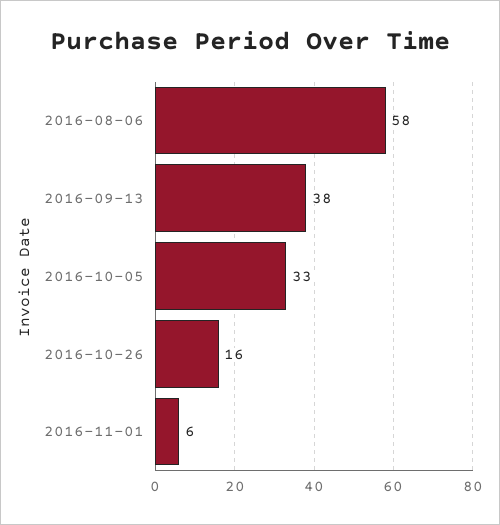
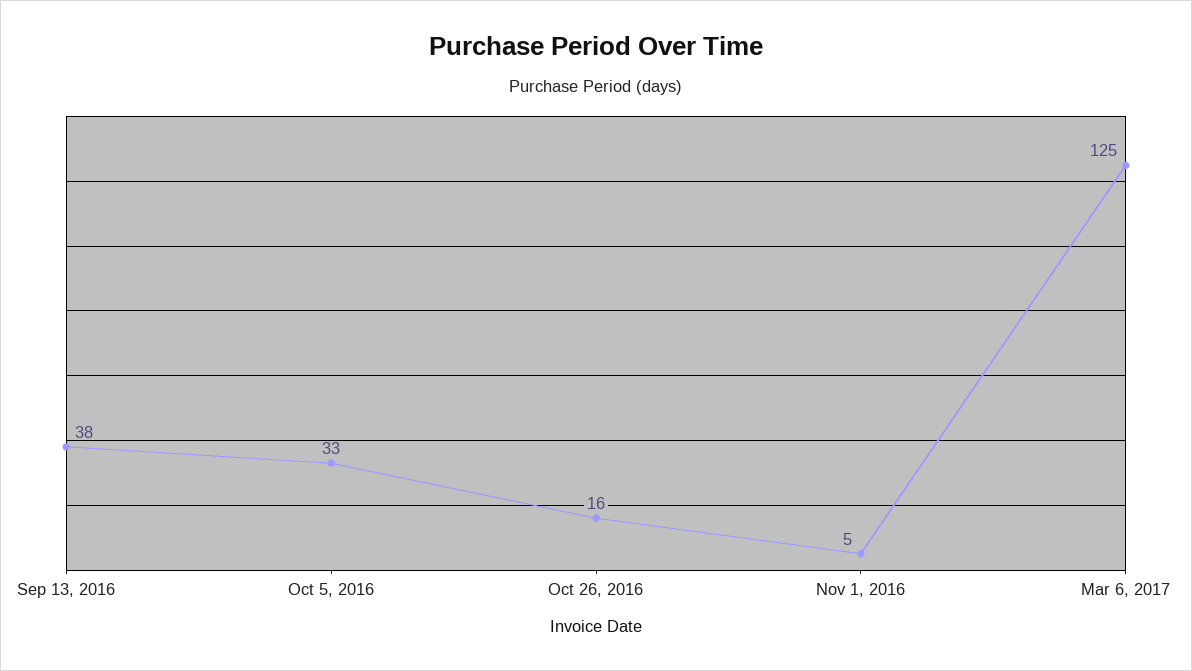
2016-08-06: 58 -> none
2016-11-01: 6 -> 5
Mar 6, 2017: none -> 125

